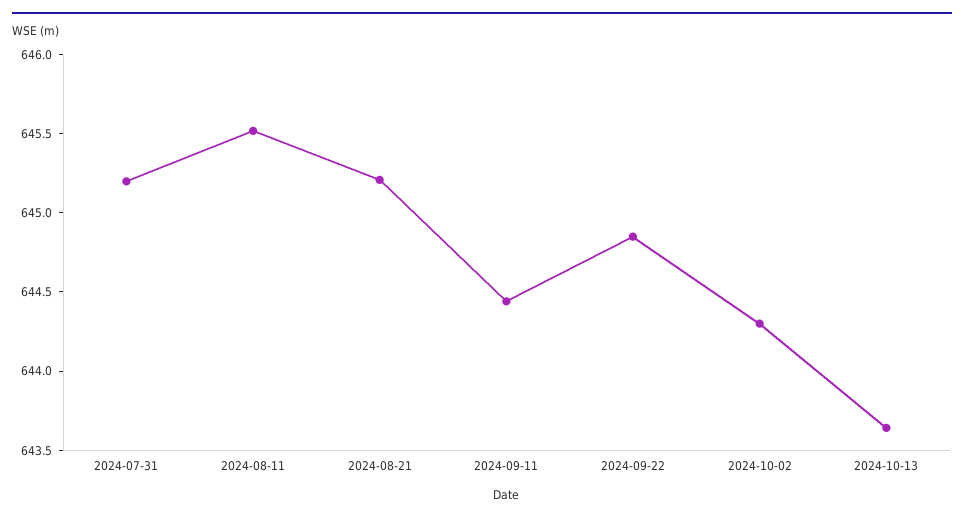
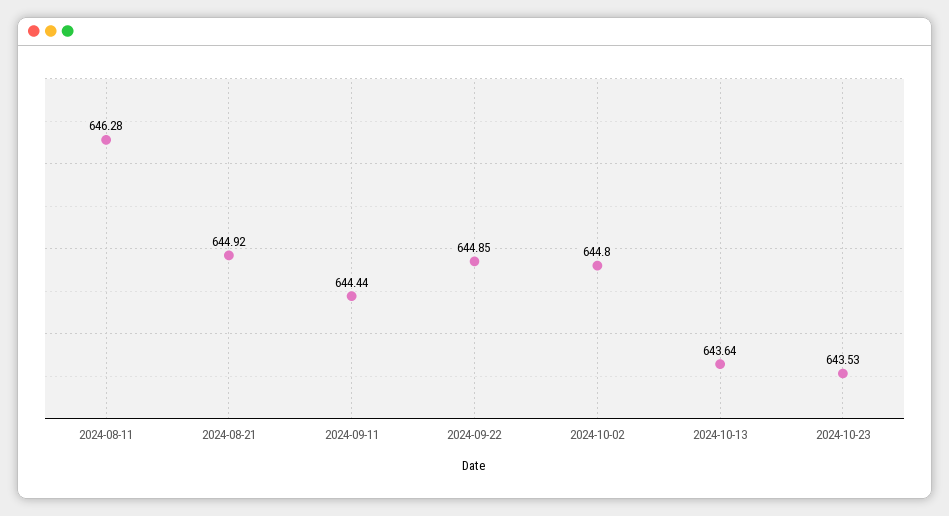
2024-07-31: 645.2 -> none
2024-08-11: 645.5 -> 646.28
2024-08-21: 645.2 -> 644.92
2024-10-02: 644.3 -> 644.8
2024-10-23: none -> 643.53

